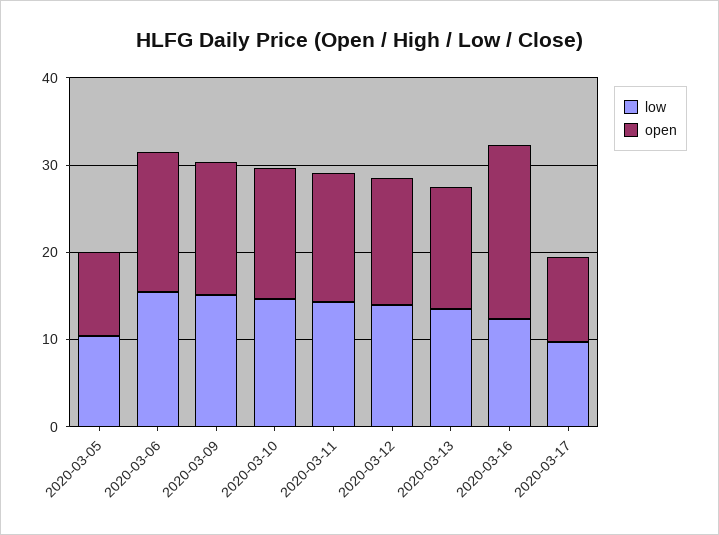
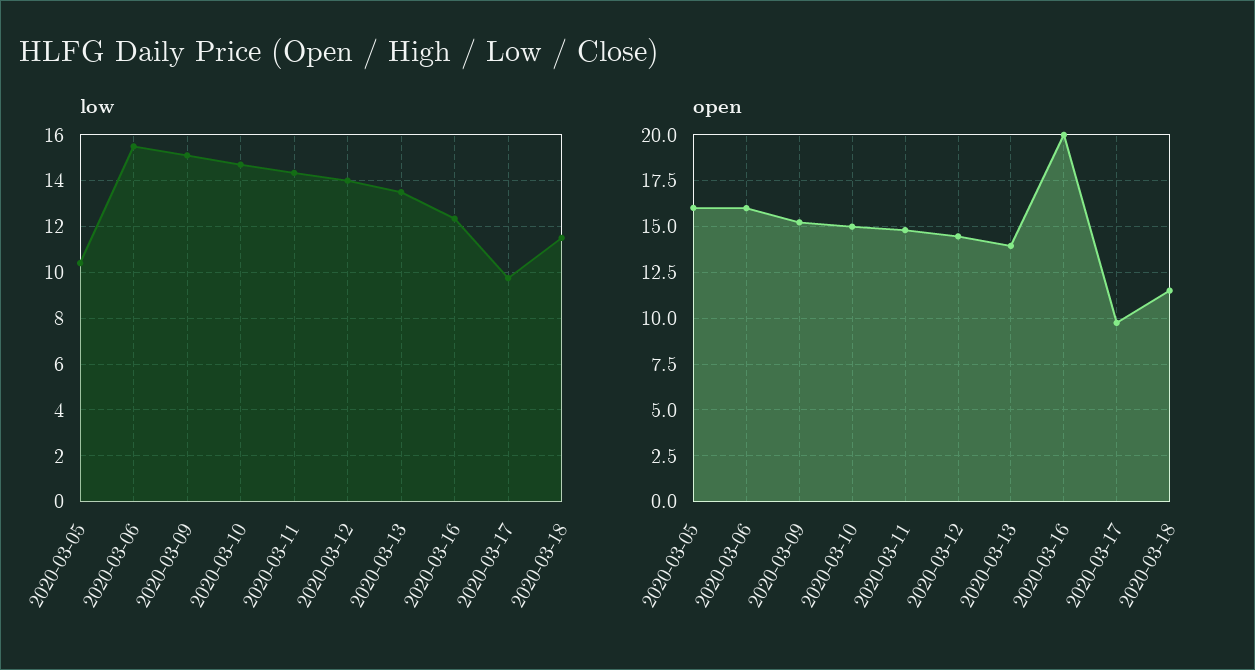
open, 2020-03-05: 10 -> 16
low, 2020-03-18: none -> 11.5
open, 2020-03-18: none -> 11.5

